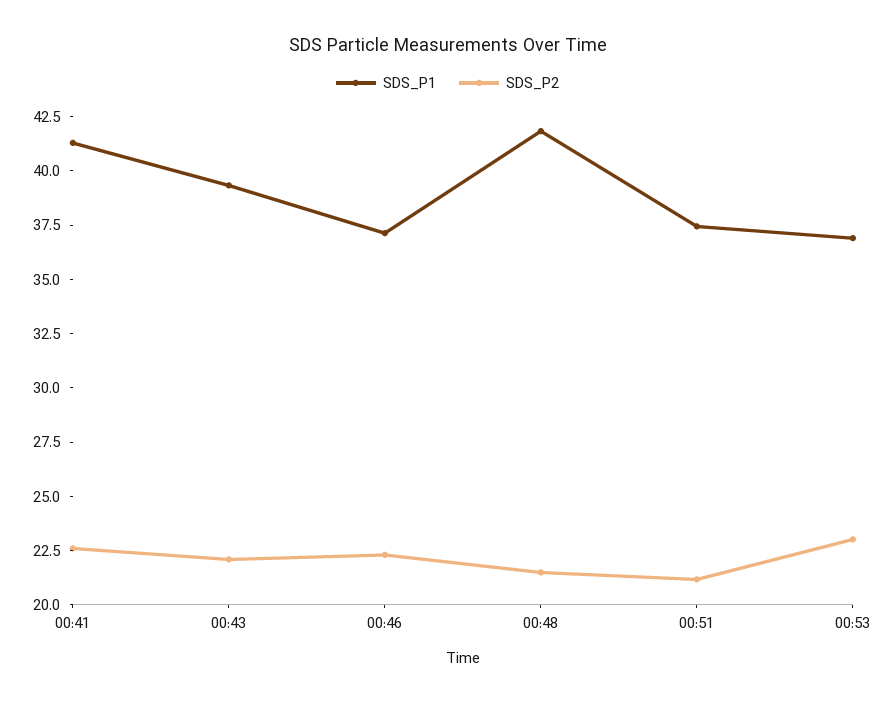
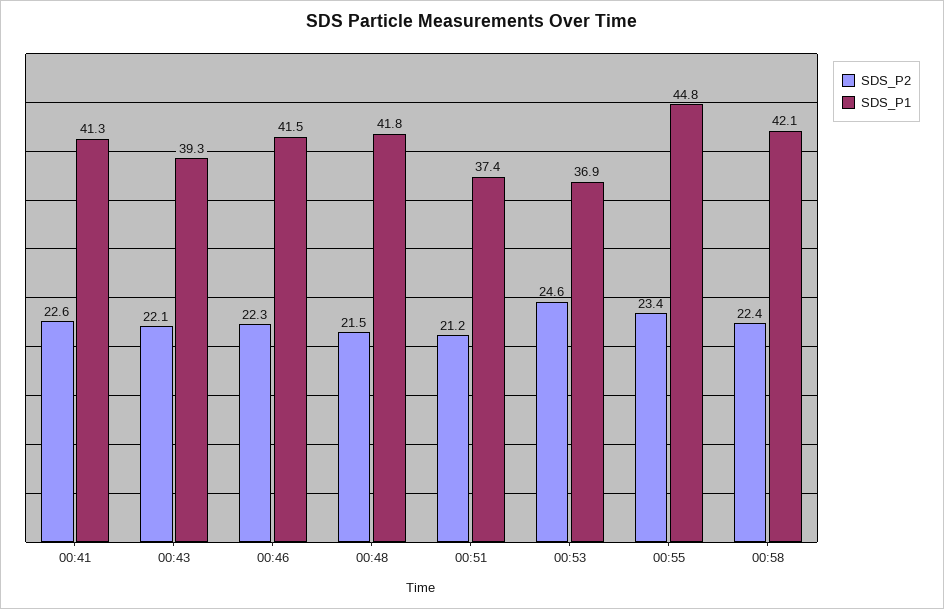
SDS_P1, 00:46: 37 -> 41.5
SDS_P2, 00:53: 23 -> 24.6
SDS_P2, 00:55: none -> 23.4
SDS_P1, 00:55: none -> 44.8
SDS_P2, 00:58: none -> 22.4
SDS_P1, 00:58: none -> 42.1

